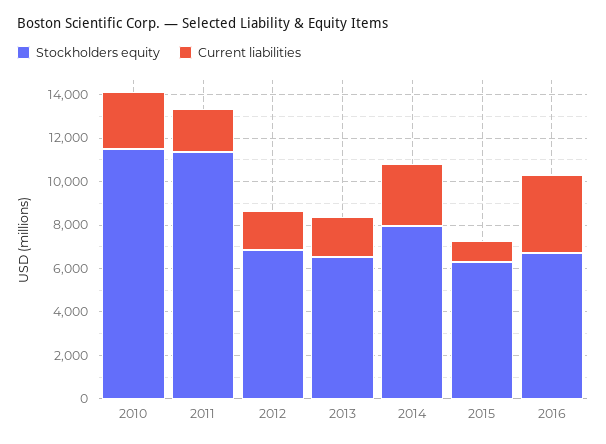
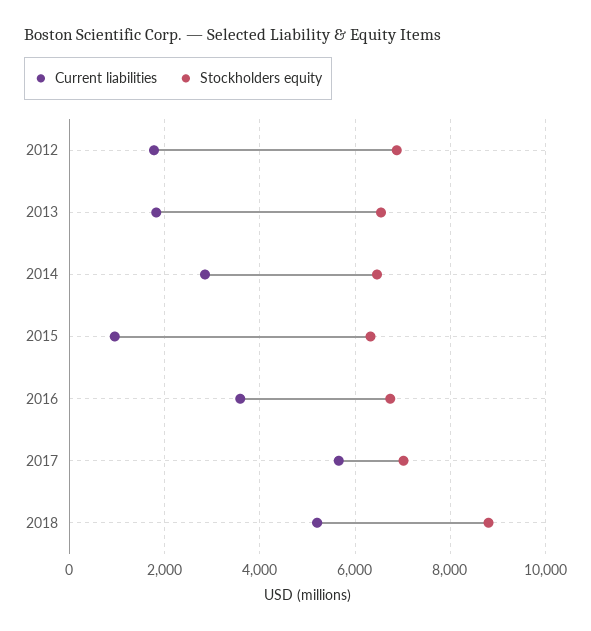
Stockholders equity, 2010: 11500 -> none
Current liabilities, 2010: 2500 -> none
Stockholders equity, 2011: 11500 -> none
Current liabilities, 2011: 2000 -> none
Stockholders equity, 2014: 8000 -> 6400
Current liabilities, 2017: none -> 5600
Stockholders equity, 2017: none -> 7000
Current liabilities, 2018: none -> 5200
Stockholders equity, 2018: none -> 8800

